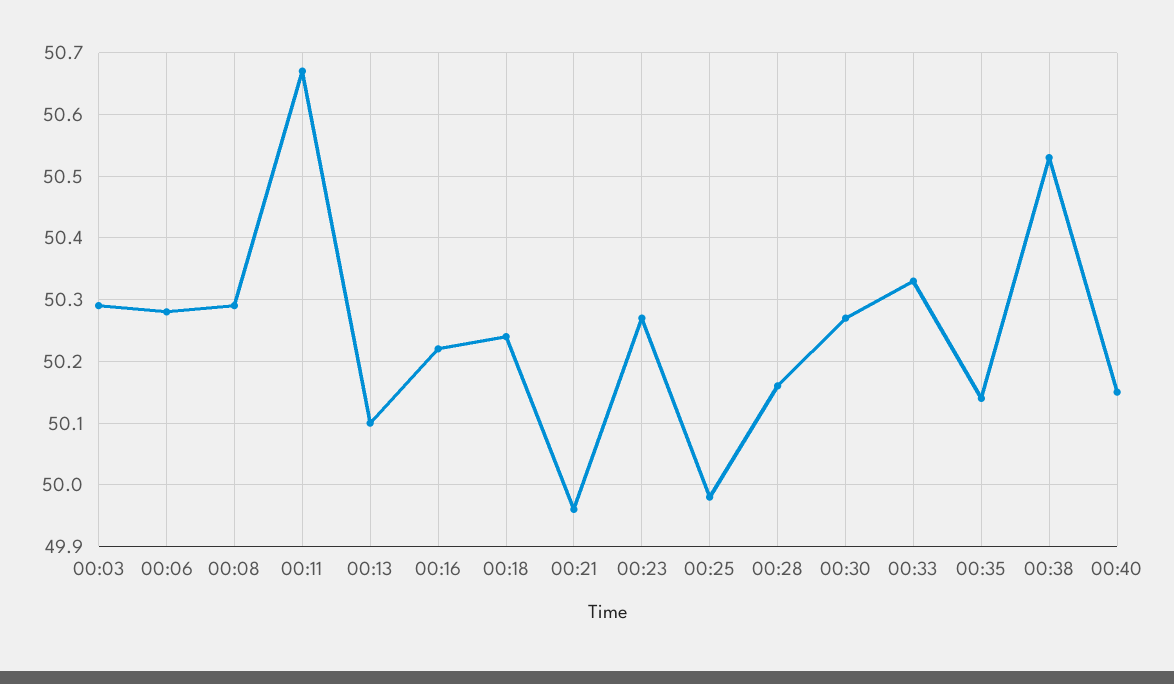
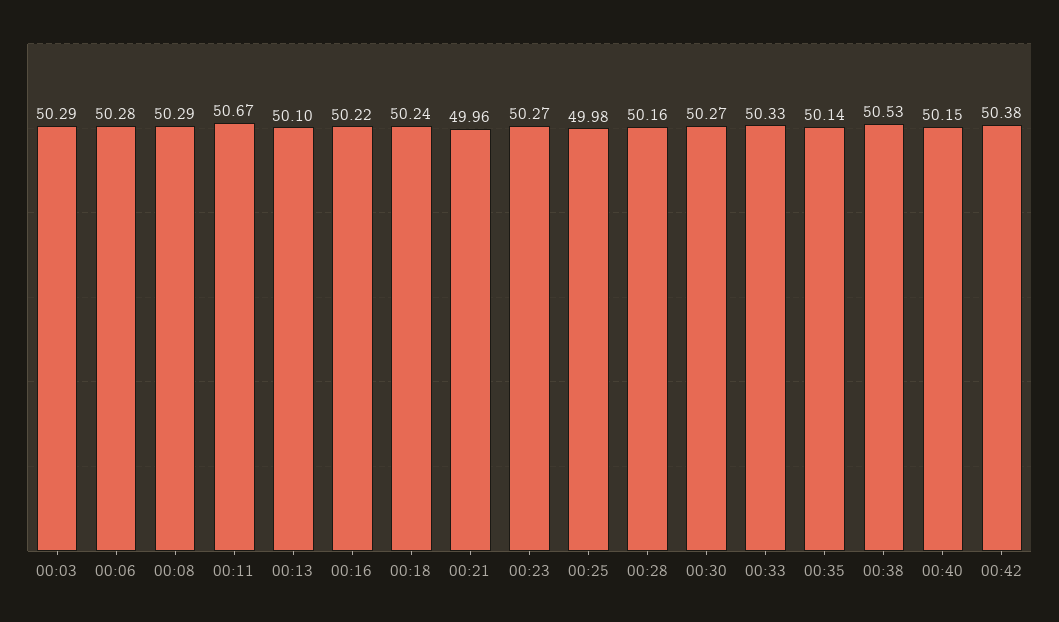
00:42: none -> 50.38

